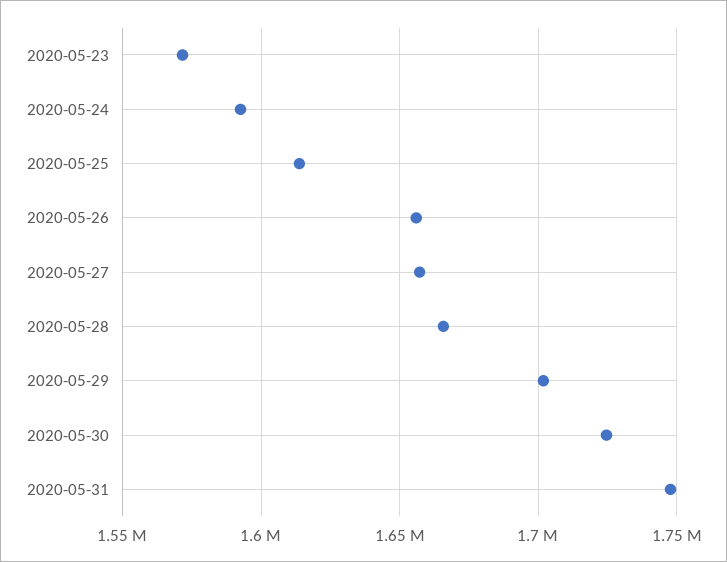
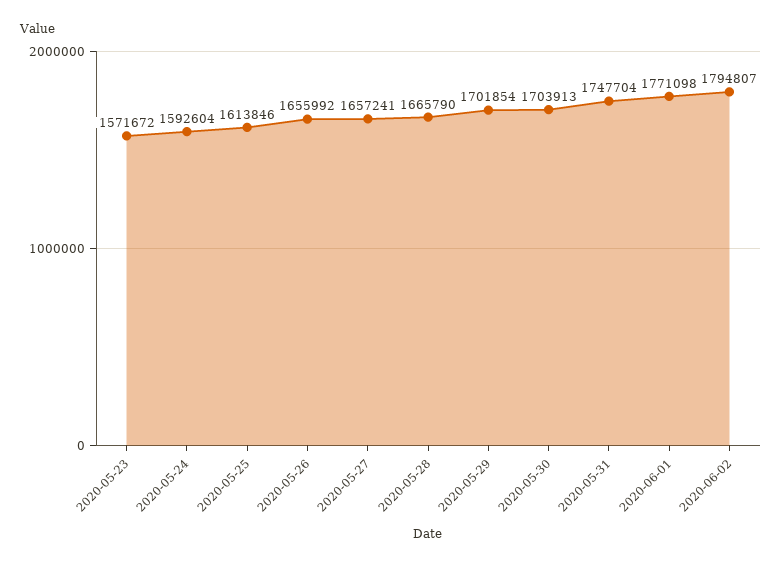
2020-05-30: 1725000 -> 1703913
2020-06-01: none -> 1771098
2020-06-02: none -> 1794807

